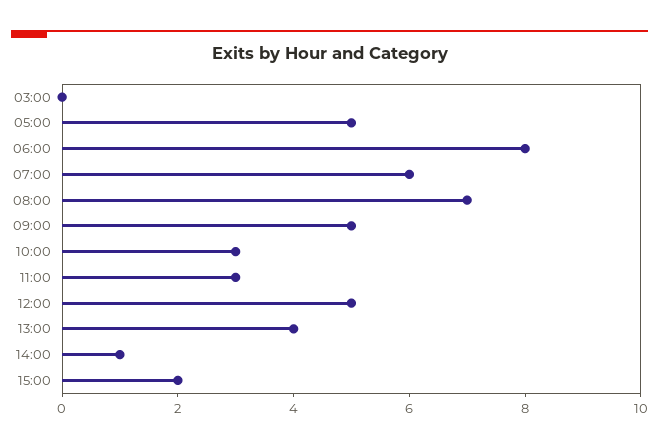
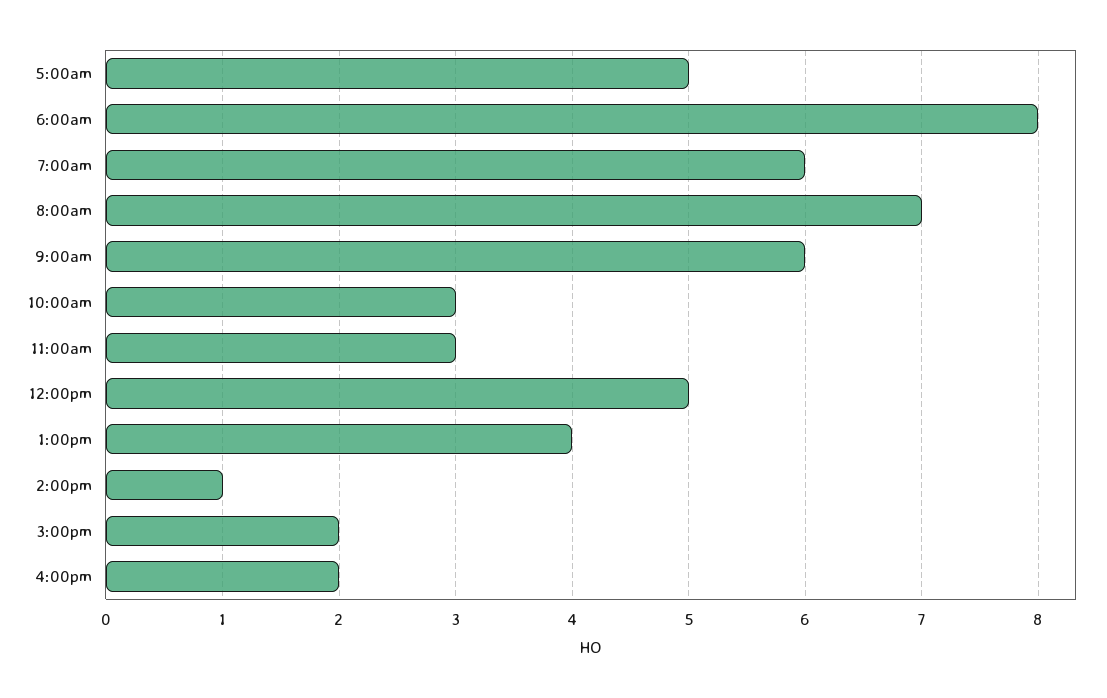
03:00: 0 -> none
09:00: 5 -> 6
4:00pm: none -> 2

